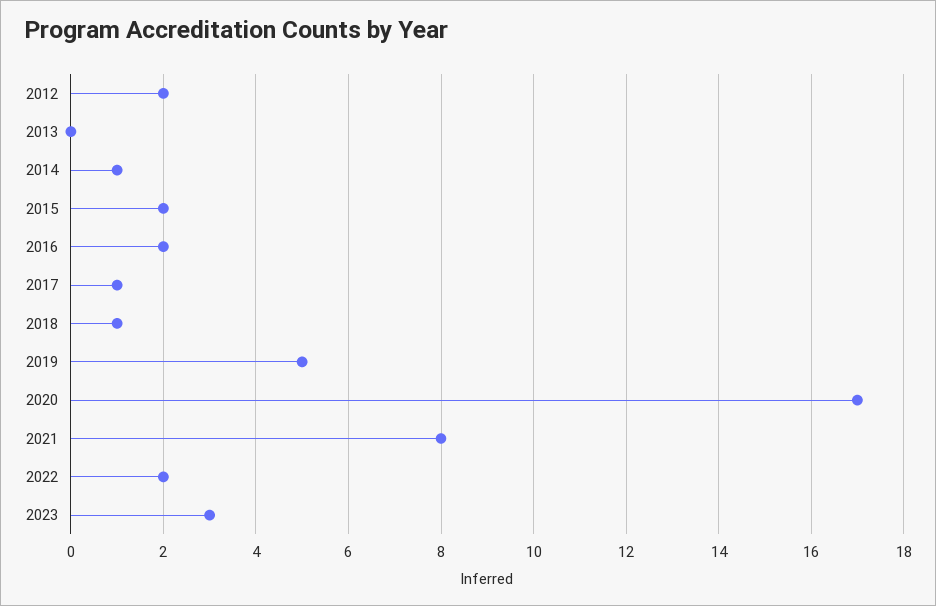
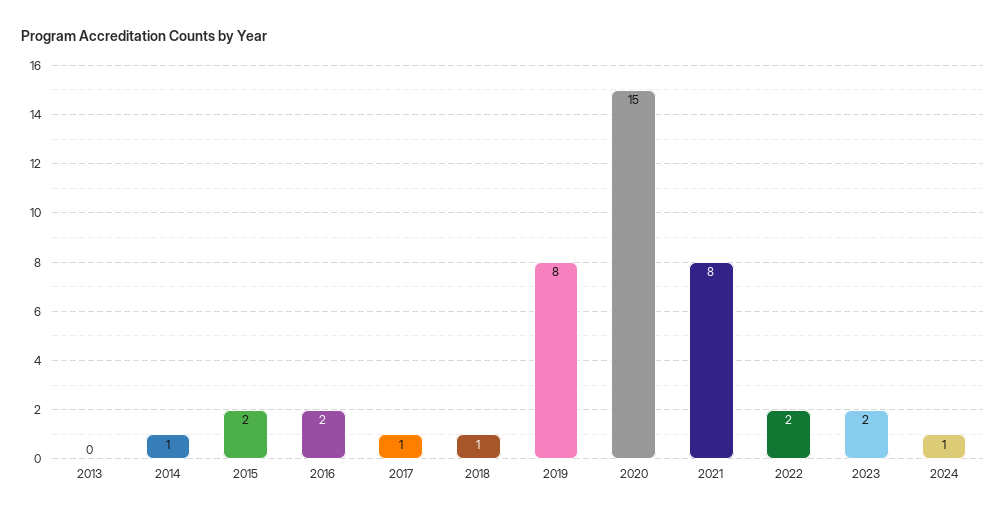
2012: 2 -> none
2019: 5 -> 8
2020: 17 -> 15
2023: 3 -> 2
2024: none -> 1

